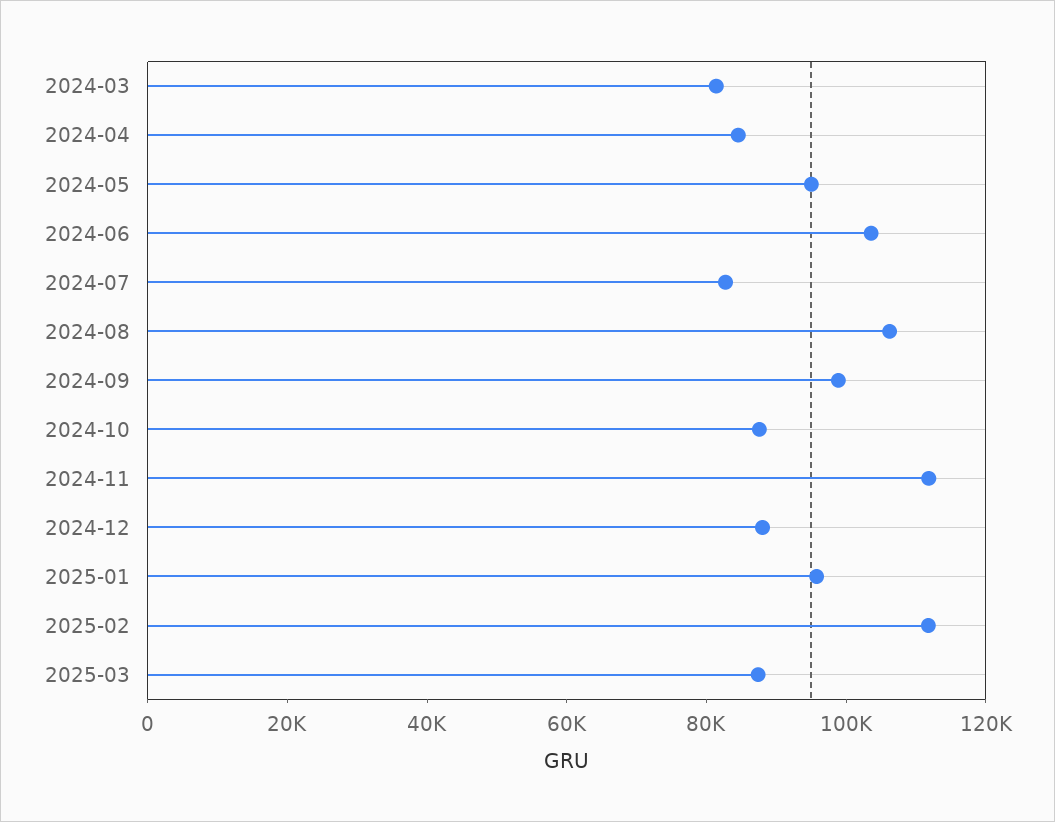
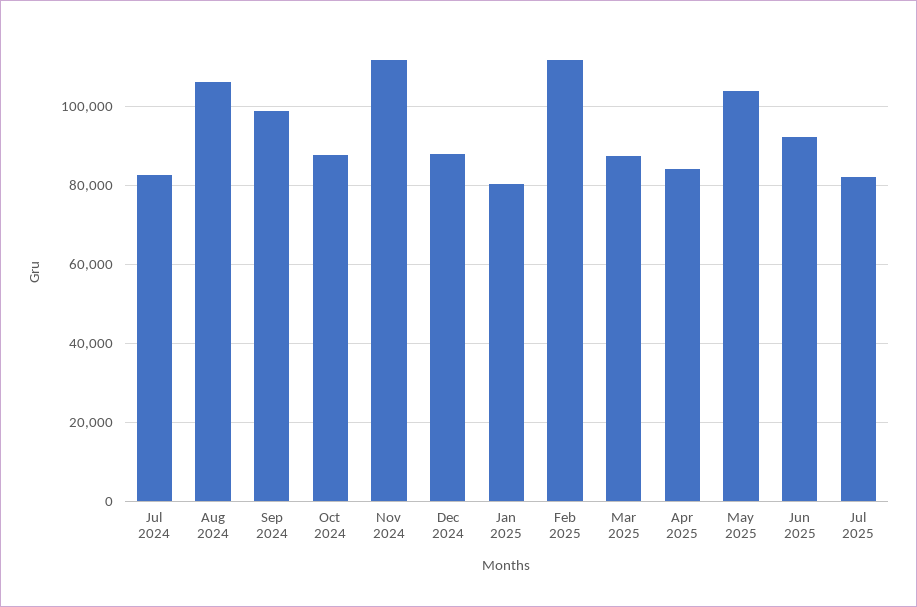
2024-03: 80000 -> none
2024-04: 85000 -> none
2024-05: 95000 -> none
2024-06: 105000 -> none
2025-01: 95000 -> 80000
Apr 2025: none -> 84000
May 2025: none -> 104000
Jun 2025: none -> 92000
Jul 2025: none -> 82000

